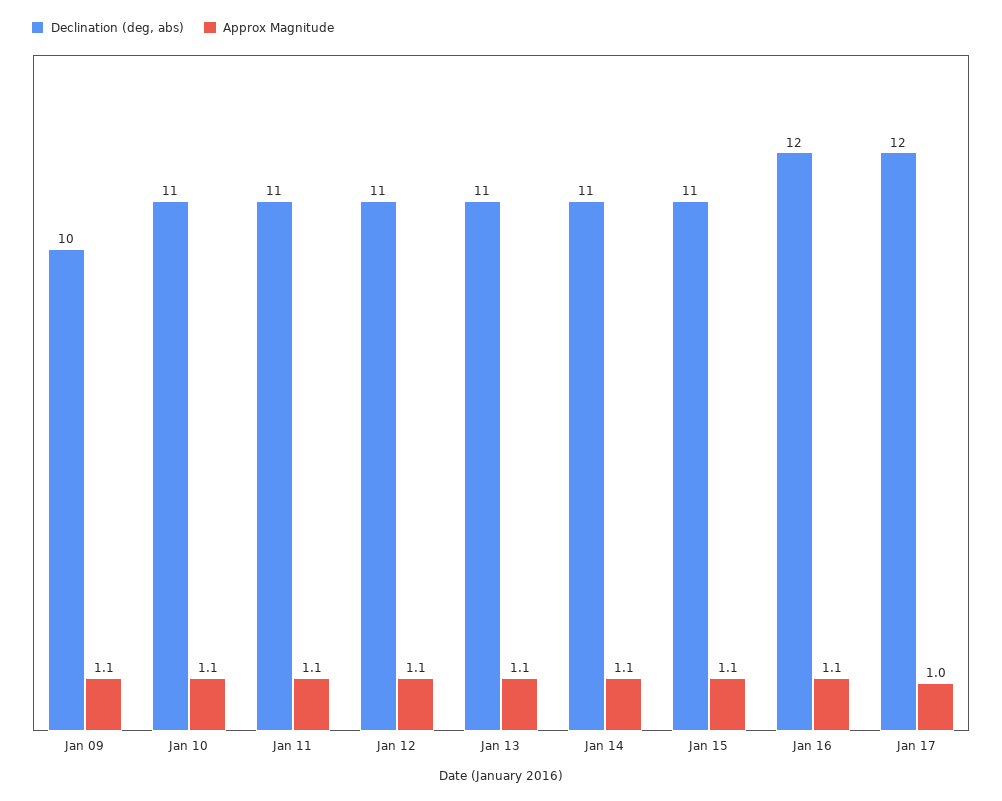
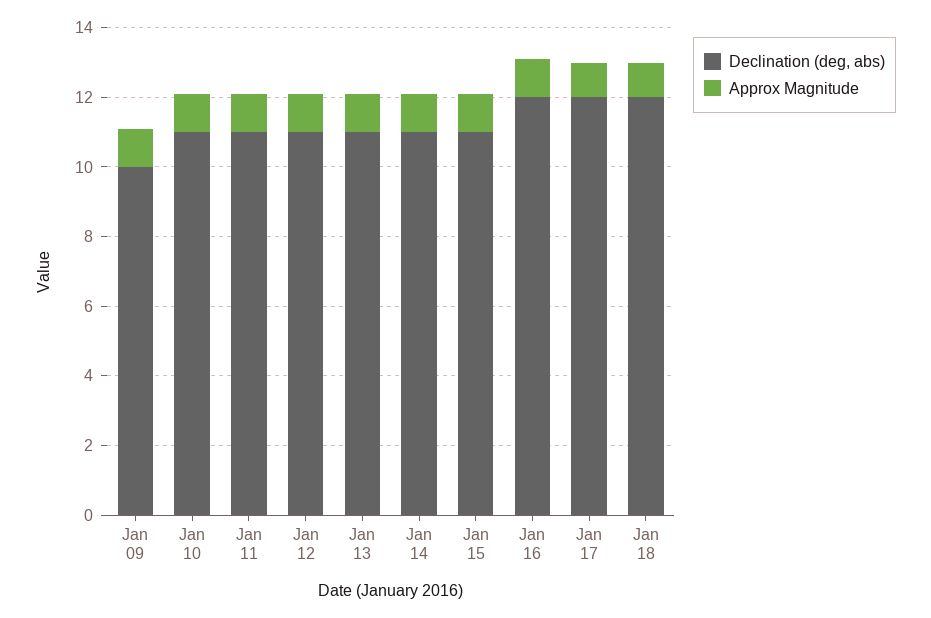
Declination (deg, abs), Jan 18: none -> 12
Approx Magnitude, Jan 18: none -> 1

